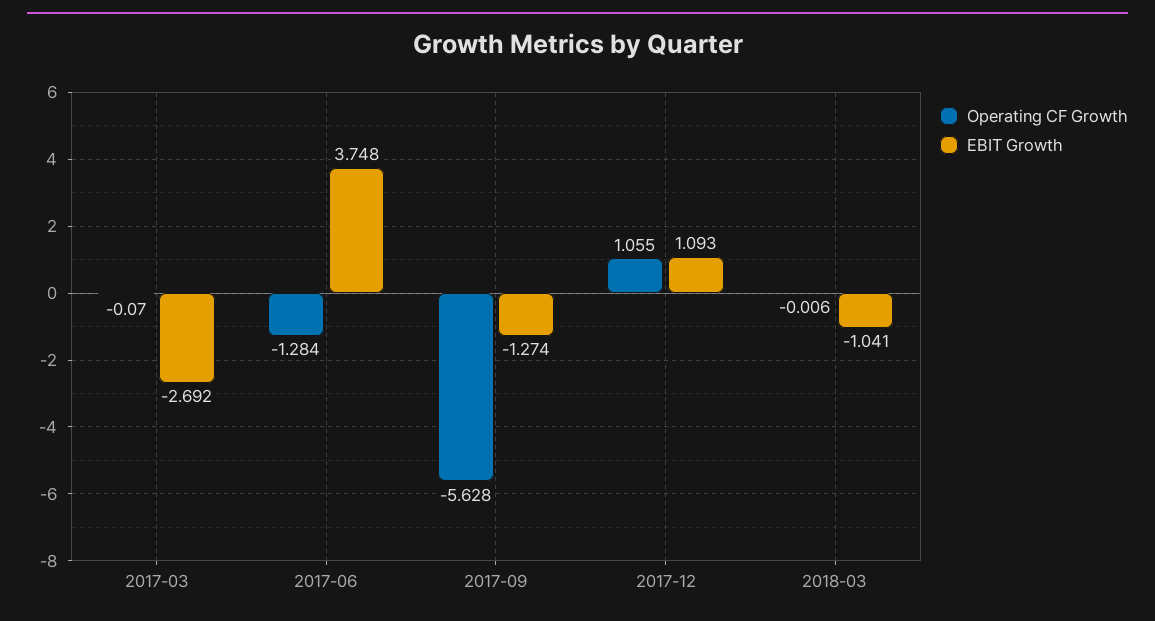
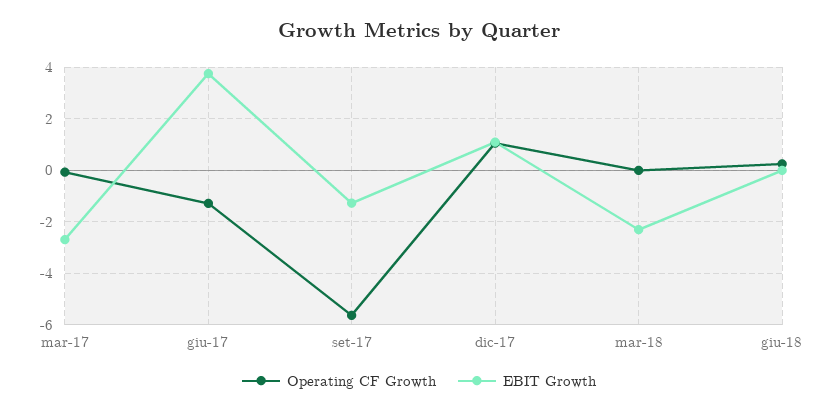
EBIT Growth, 2018-03: -1.041 -> -2.25
Operating CF Growth, giu-18: none -> 0.25
EBIT Growth, giu-18: none -> 0

